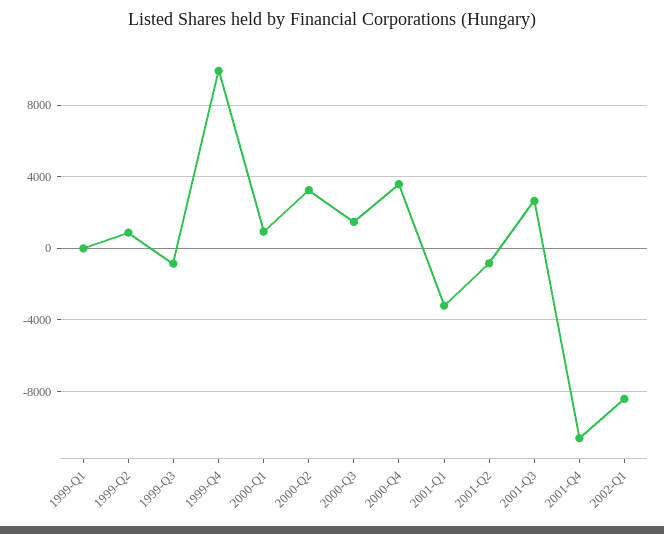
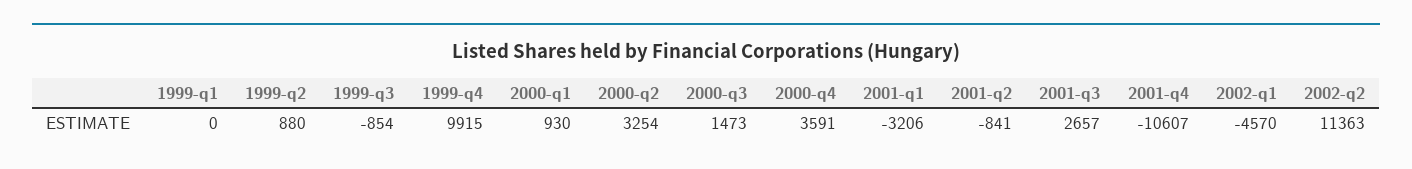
2002-Q1: -8500 -> -4570
2002-q2: none -> 11363

